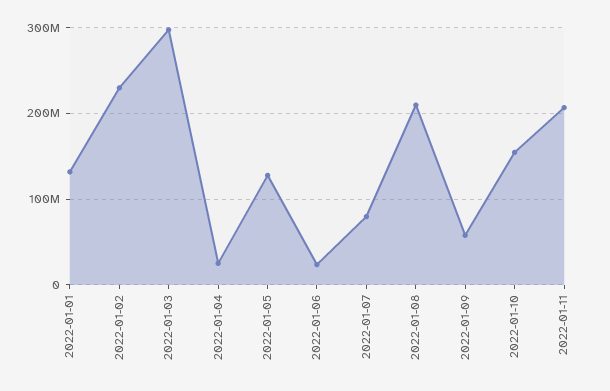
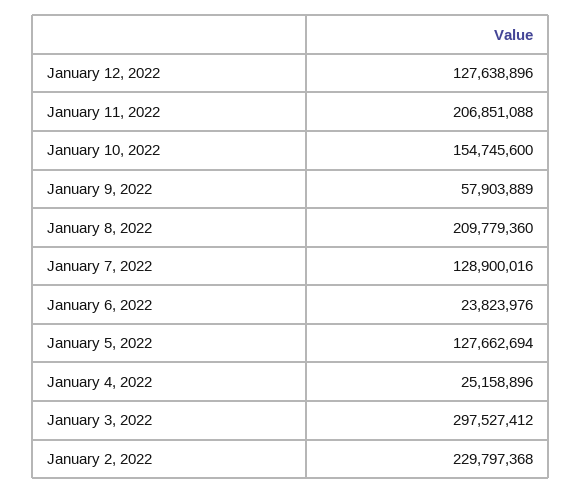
2022-01-01: 130000000 -> none
2022-01-07: 80000000 -> 128900016
January 12, 2022: none -> 127638896

